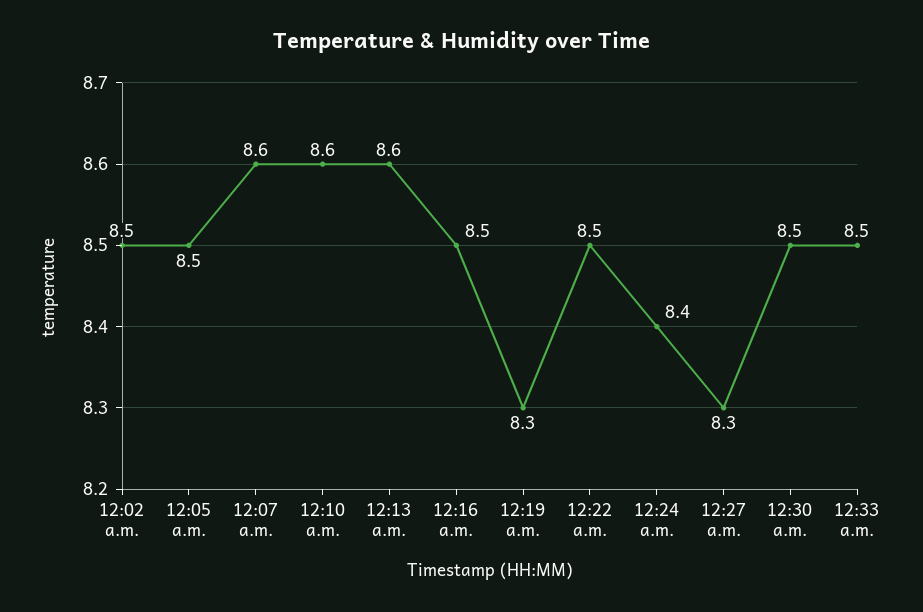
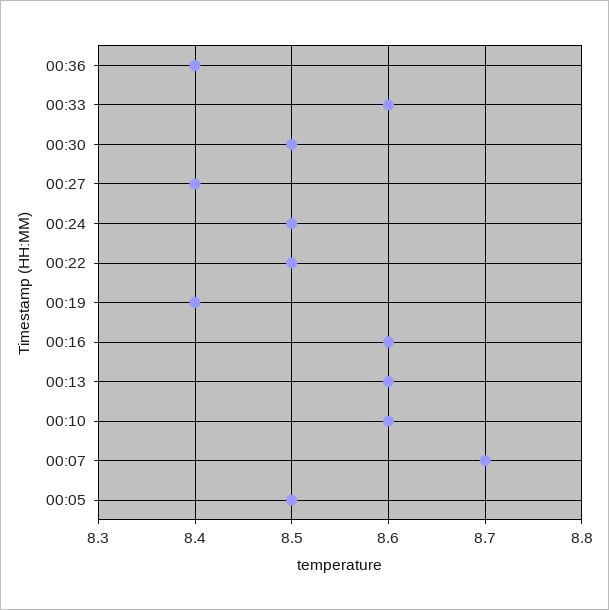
12:02 a.m.: 8.5 -> none
12:07 a.m.: 8.6 -> 8.7
12:16 a.m.: 8.5 -> 8.6
12:19 a.m.: 8.3 -> 8.4
12:24 a.m.: 8.4 -> 8.5
12:27 a.m.: 8.3 -> 8.4
12:33 a.m.: 8.5 -> 8.6
00:36: none -> 8.4

